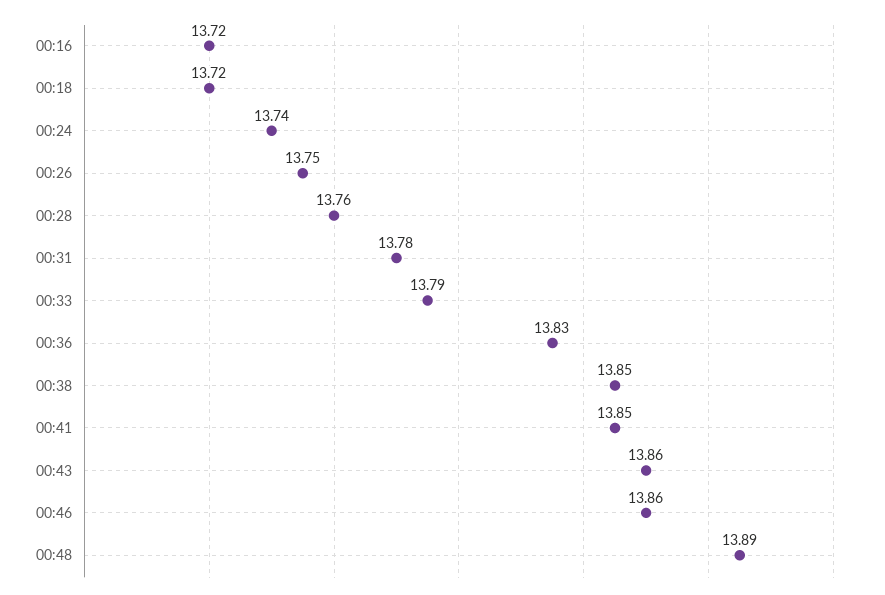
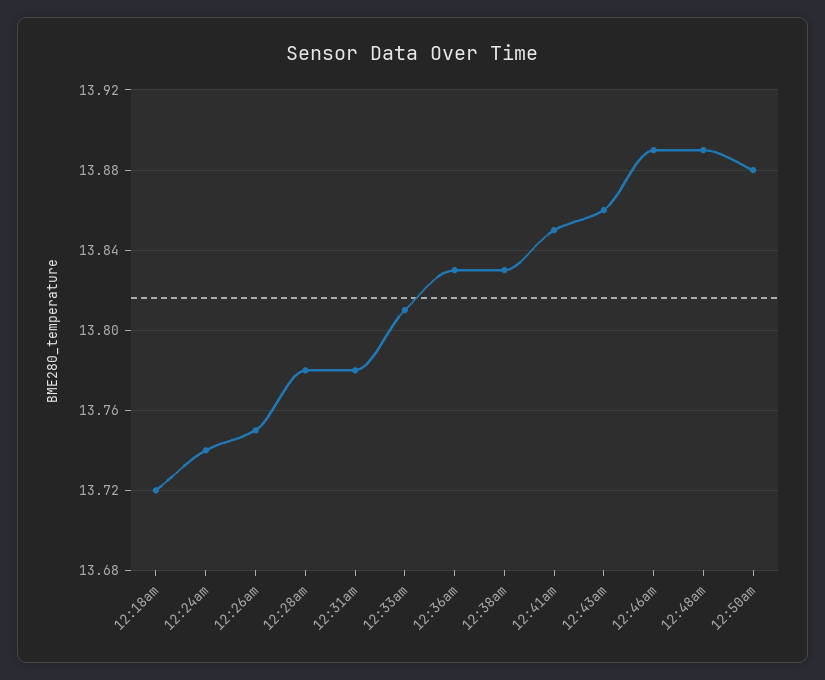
00:16: 13.72 -> none
00:28: 13.76 -> 13.78
00:33: 13.79 -> 13.81
00:38: 13.85 -> 13.83
00:46: 13.86 -> 13.89
12:50am: none -> 13.88

